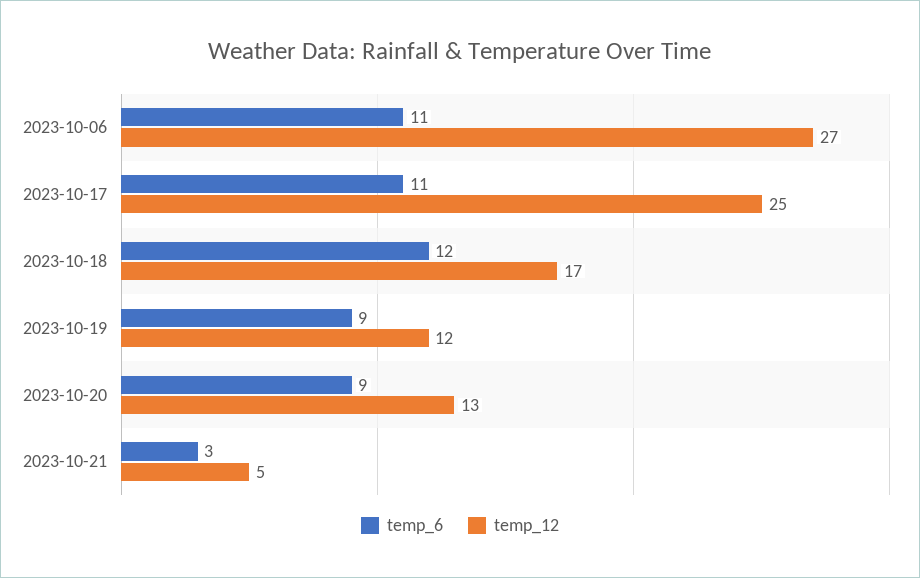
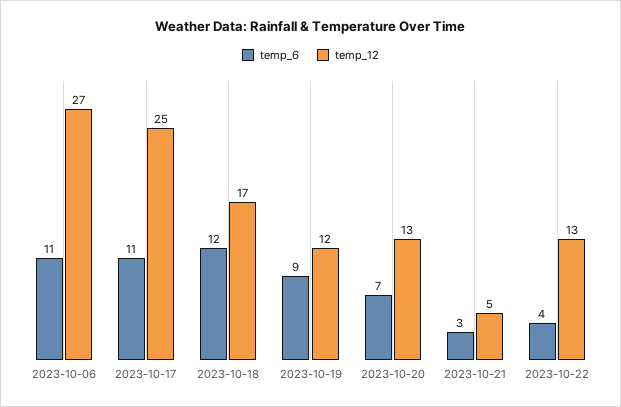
temp_6, 2023-10-20: 9 -> 7
temp_6, 2023-10-22: none -> 4
temp_12, 2023-10-22: none -> 13

